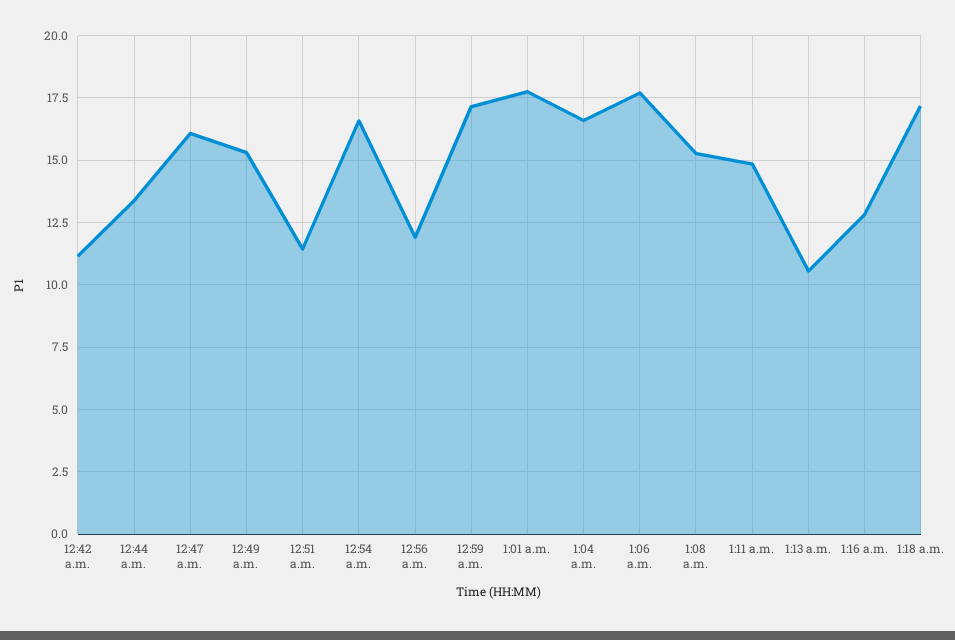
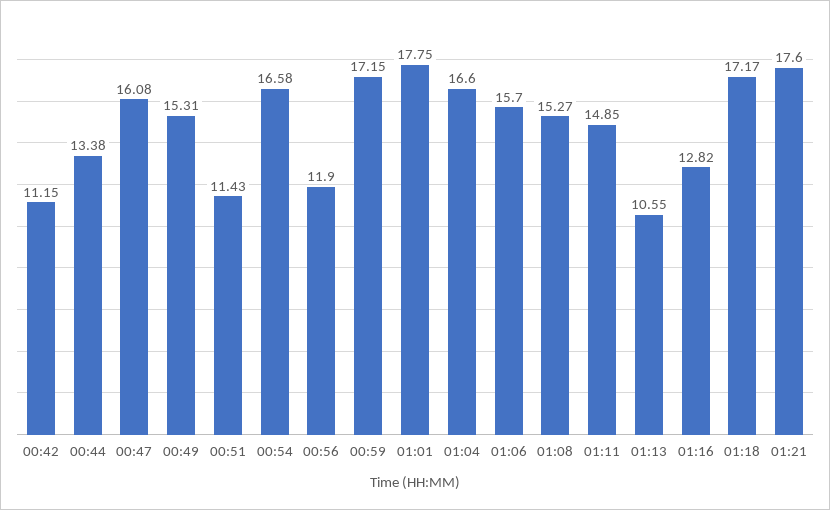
1:06 a.m.: 17.75 -> 15.7
01:21: none -> 17.6

